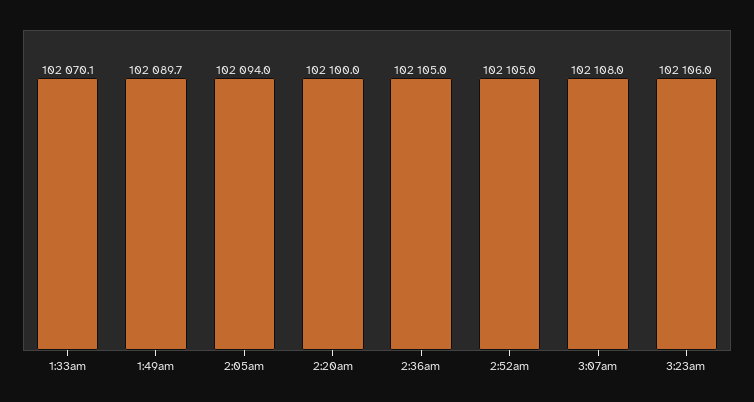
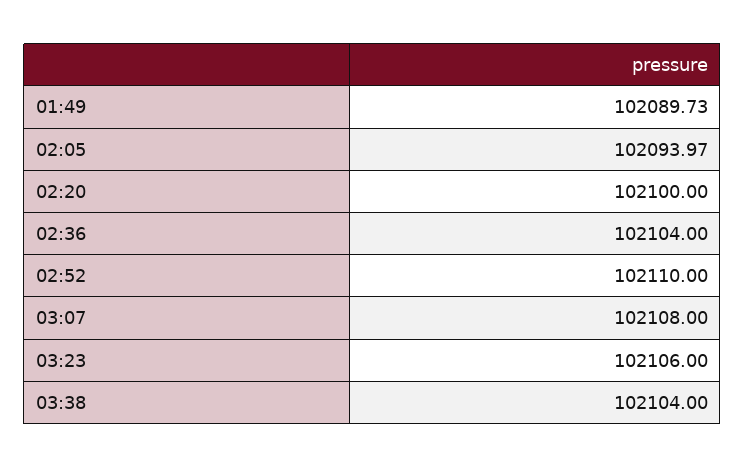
1:33am: 102070.1 -> none
2:36am: 102105 -> 102104
2:52am: 102105 -> 102110
03:38: none -> 102104

